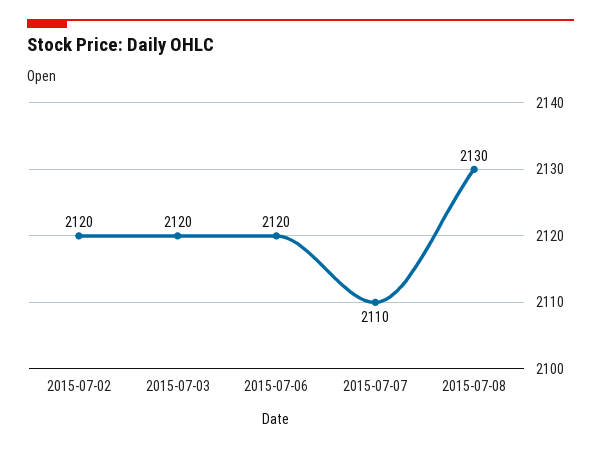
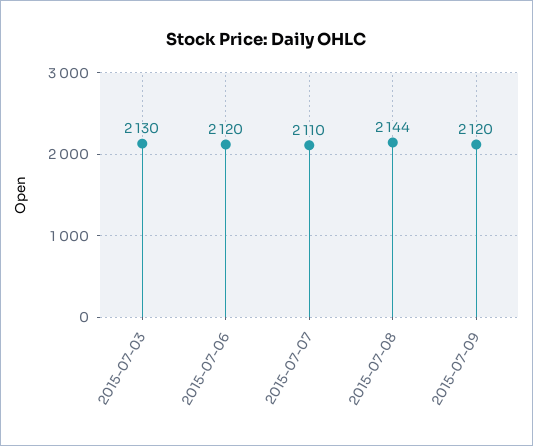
2015-07-02: 2120 -> none
2015-07-03: 2120 -> 2130
2015-07-08: 2130 -> 2144
2015-07-09: none -> 2120

